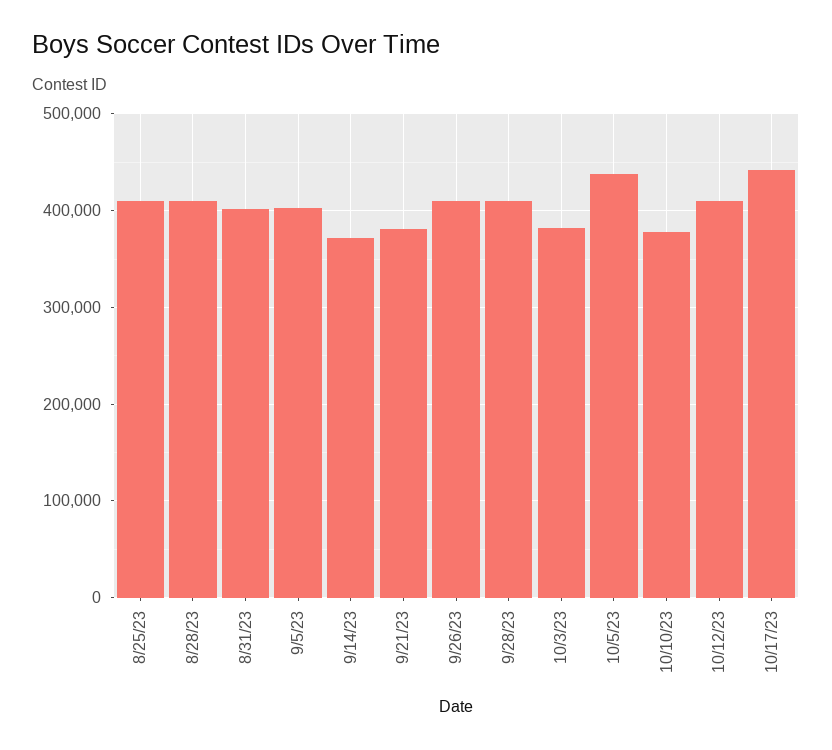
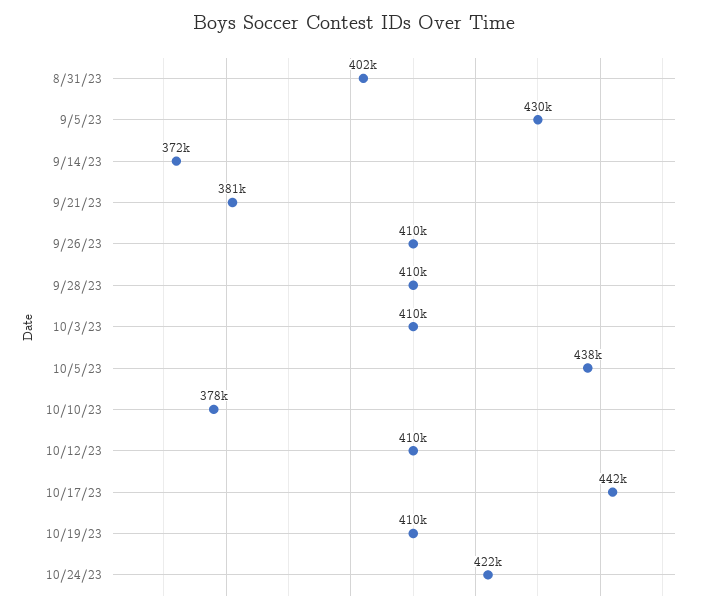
8/25/23: 410000 -> none
8/28/23: 410000 -> none
9/5/23: 400000 -> 430000
10/3/23: 380000 -> 410000
10/19/23: none -> 410000
10/24/23: none -> 422000

